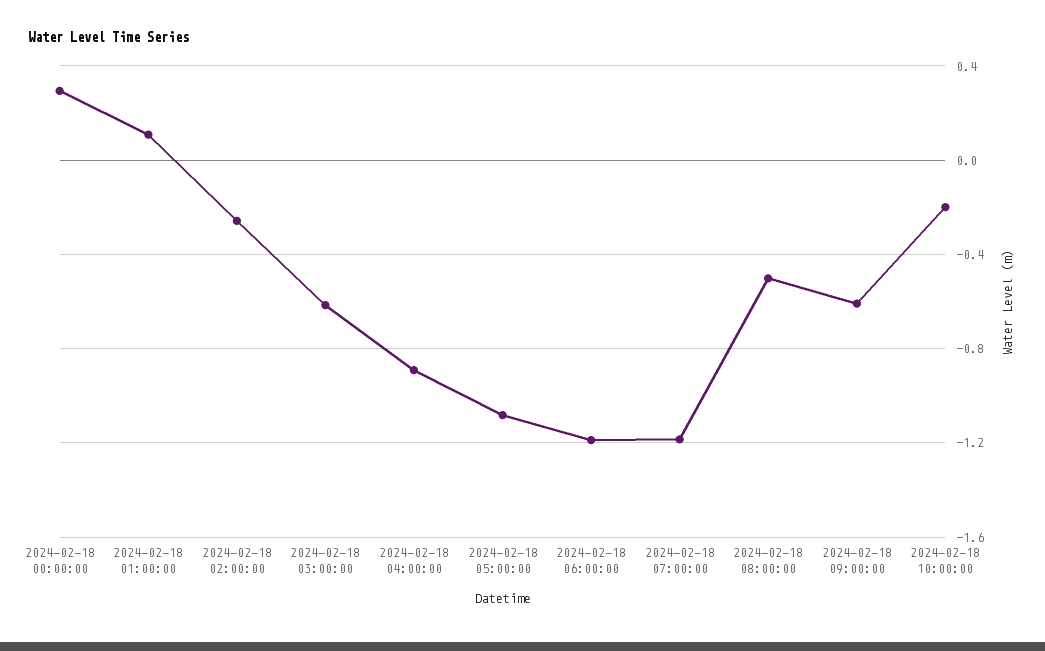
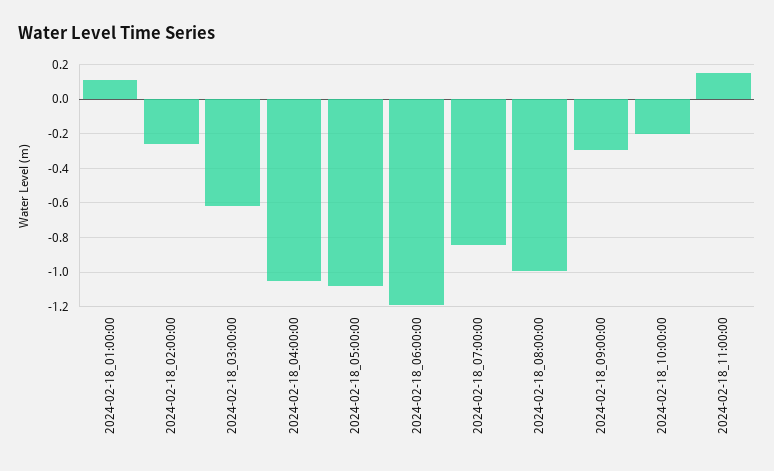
2024-02-18 00:00:00: 0.3 -> none
2024-02-18 04:00:00: -0.9 -> -1.05
2024-02-18 07:00:00: -1.2 -> -0.85
2024-02-18 08:00:00: -0.5 -> -1
2024-02-18 09:00:00: -0.6 -> -0.3
2024-02-18_11:00:00: none -> 0.15

